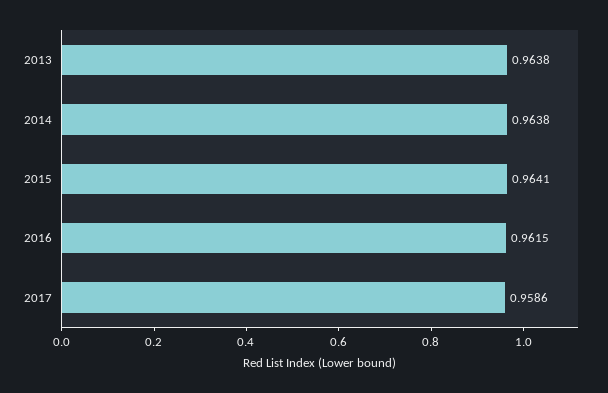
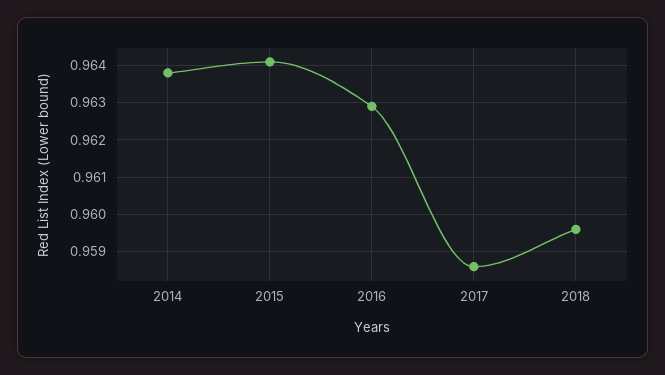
2013: 0.9638 -> none
2016: 0.9615 -> 0.963
2018: none -> 0.9595

